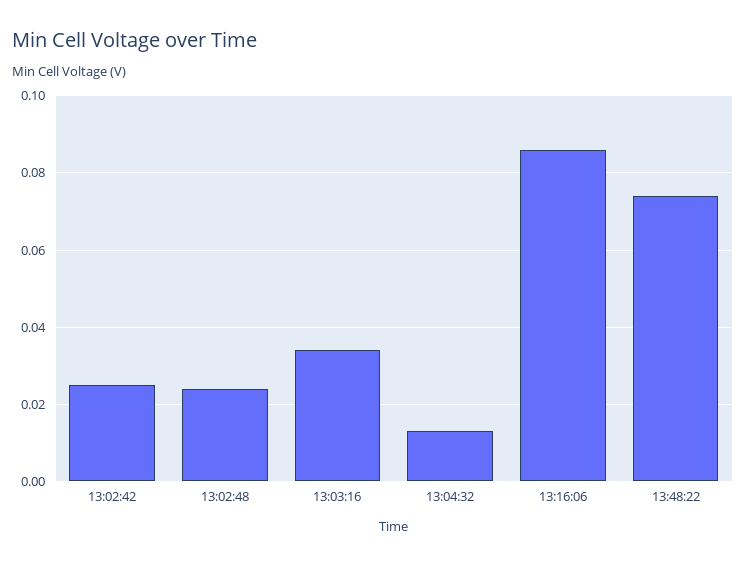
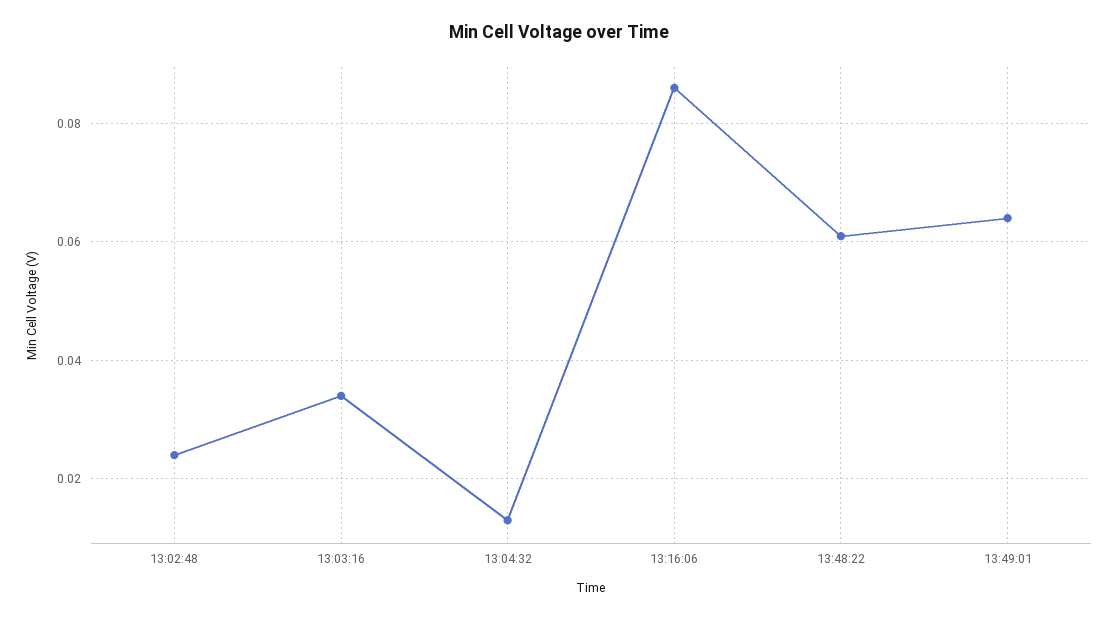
13:02:42: 0.025 -> none
13:48:22: 0.075 -> 0.06
13:49:01: none -> 0.065

